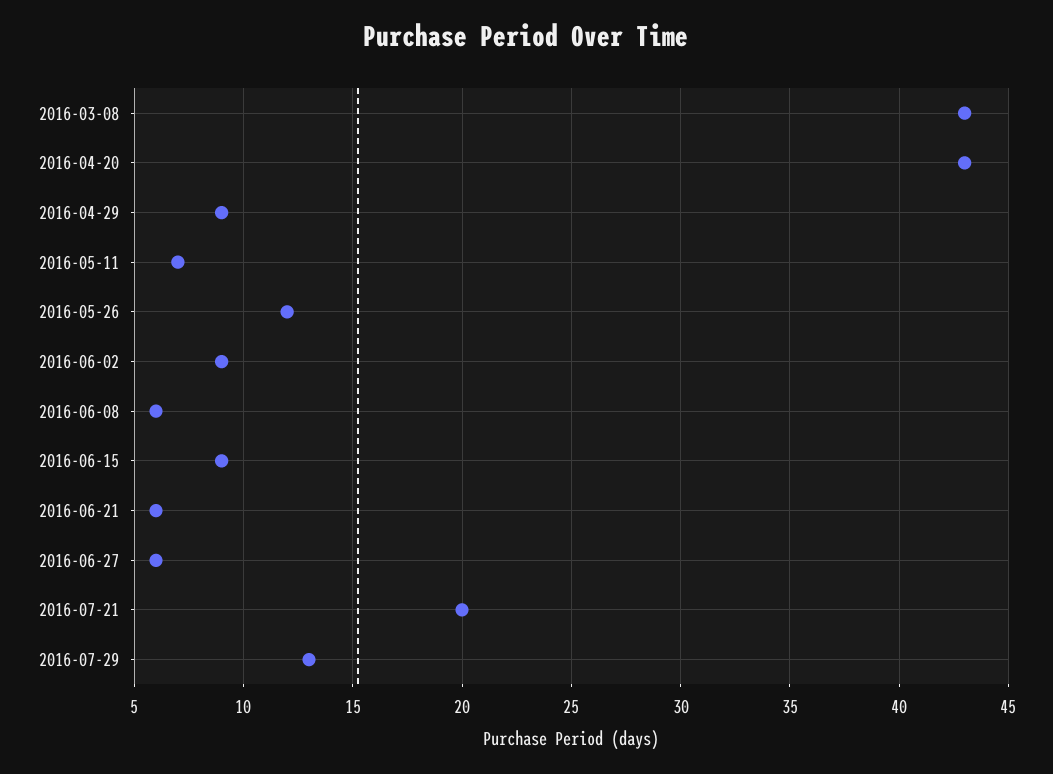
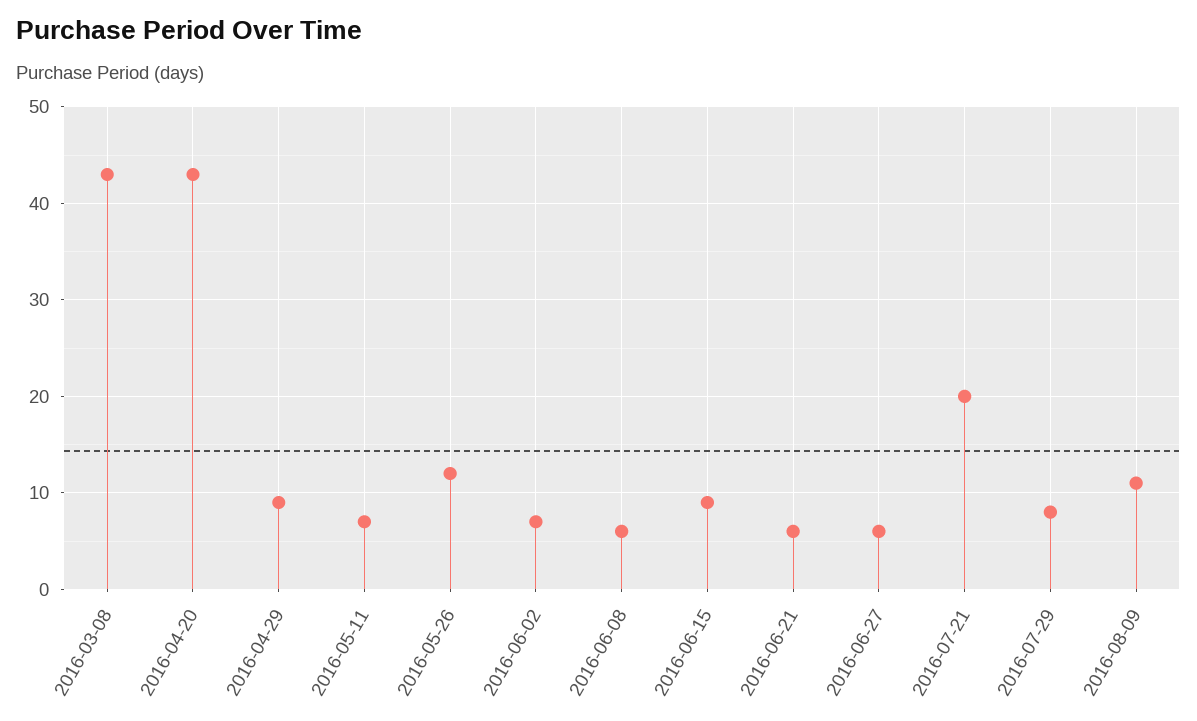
2016-06-02: 9 -> 7
2016-07-29: 13 -> 8
2016-08-09: none -> 11

